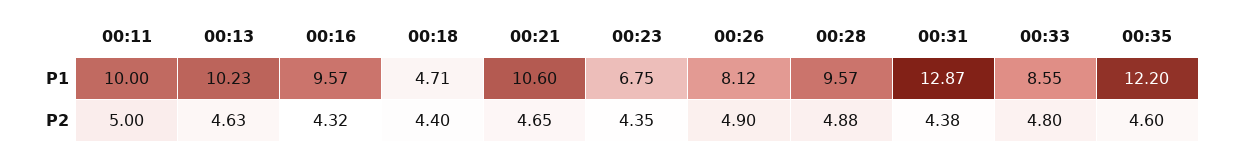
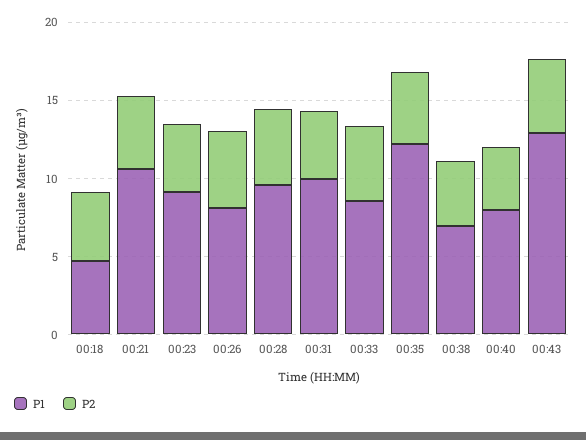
P1, 00:11: 10 -> none
P1, 00:13: 10.23 -> none
P1, 00:16: 9.57 -> none
P1, 00:23: 6.75 -> 9
P1, 00:31: 12.87 -> 10
P2, 00:11: 5 -> none
P2, 00:13: 4.63 -> none
P2, 00:16: 4.32 -> none
P1, 00:38: none -> 7
P2, 00:38: none -> 4
P1, 00:40: none -> 8
P2, 00:40: none -> 4
P1, 00:43: none -> 13
P2, 00:43: none -> 5

